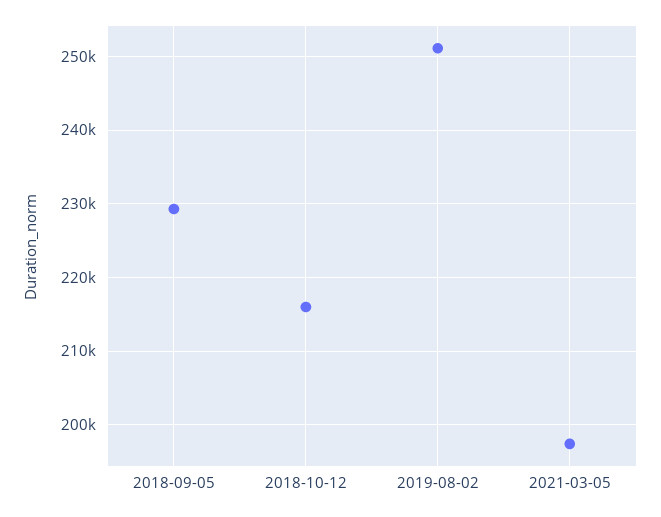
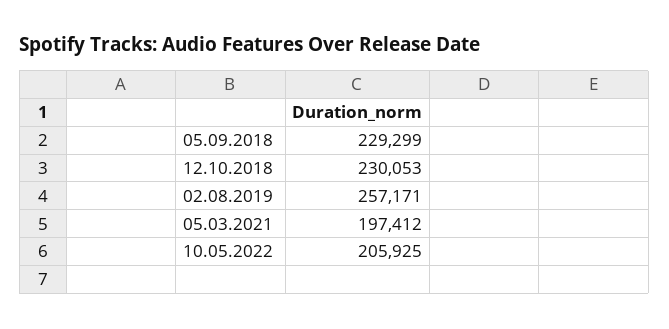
2018-10-12: 216000 -> 230053
2019-08-02: 251000 -> 257171
10.05.2022: none -> 205925

